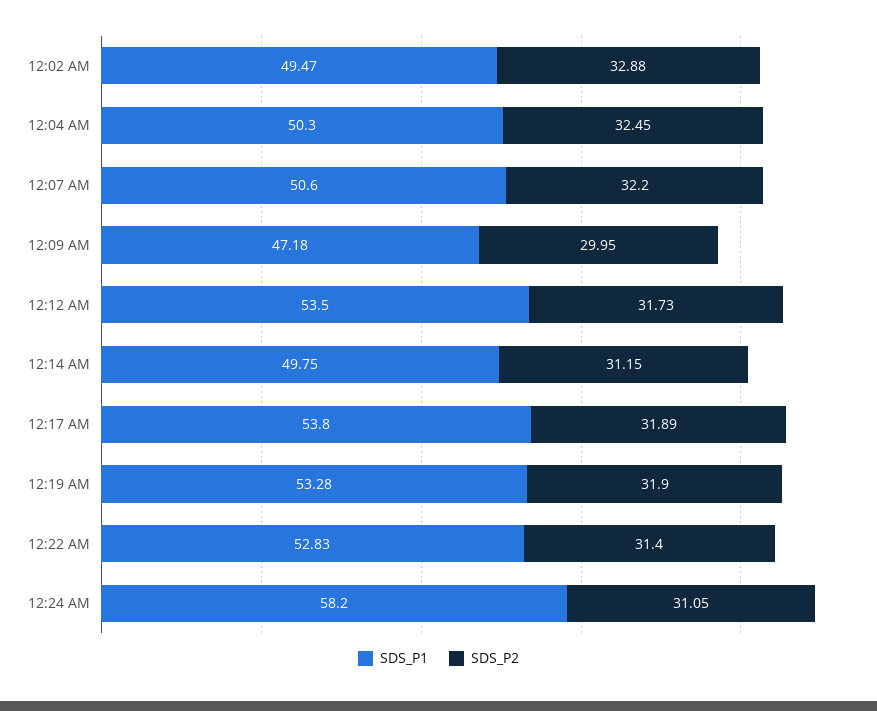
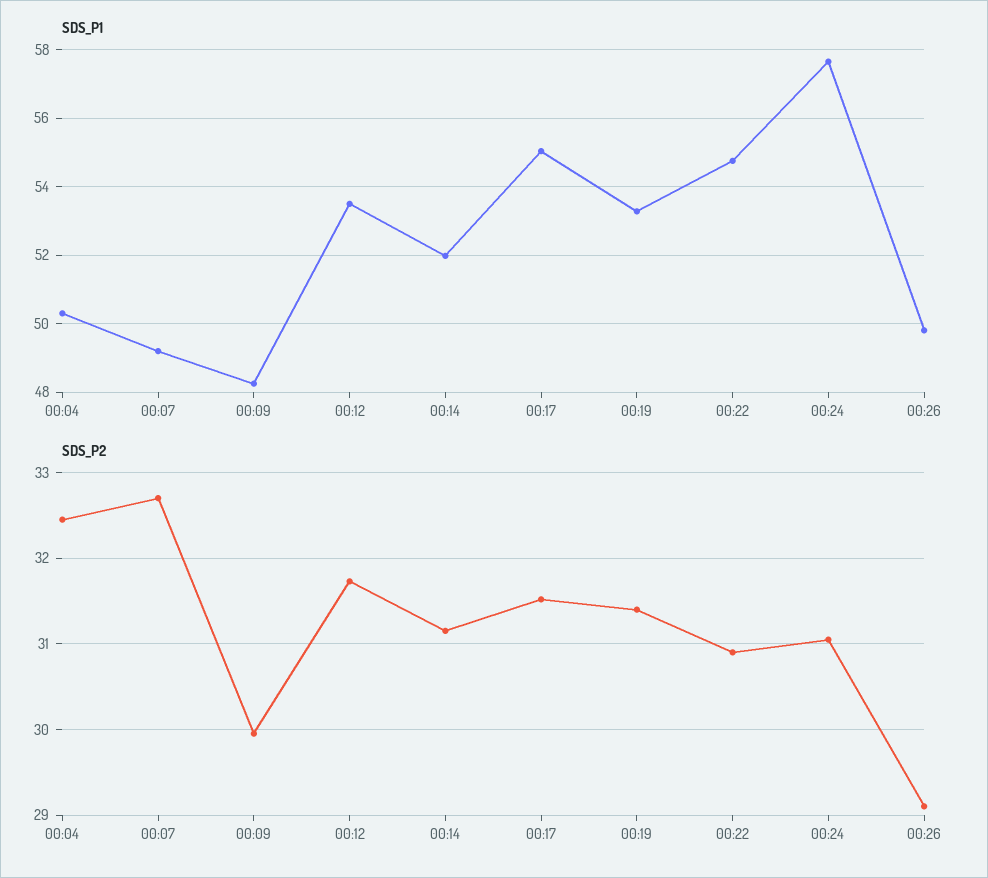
SDS_P1, 12:02 AM: 49.47 -> none
SDS_P2, 12:02 AM: 32.88 -> none
SDS_P1, 12:07 AM: 50.6 -> 49.2
SDS_P2, 12:07 AM: 32.2 -> 32.7
SDS_P1, 12:09 AM: 47.18 -> 48.2
SDS_P1, 12:14 AM: 49.75 -> 52
SDS_P1, 12:17 AM: 53.8 -> 55
SDS_P2, 12:17 AM: 31.89 -> 31.5
SDS_P2, 12:19 AM: 31.9 -> 31.4
SDS_P1, 12:22 AM: 52.83 -> 54.8
SDS_P2, 12:22 AM: 31.4 -> 30.9
SDS_P1, 12:24 AM: 58.2 -> 57.6
SDS_P1, 00:26: none -> 49.8
SDS_P2, 00:26: none -> 29.1

